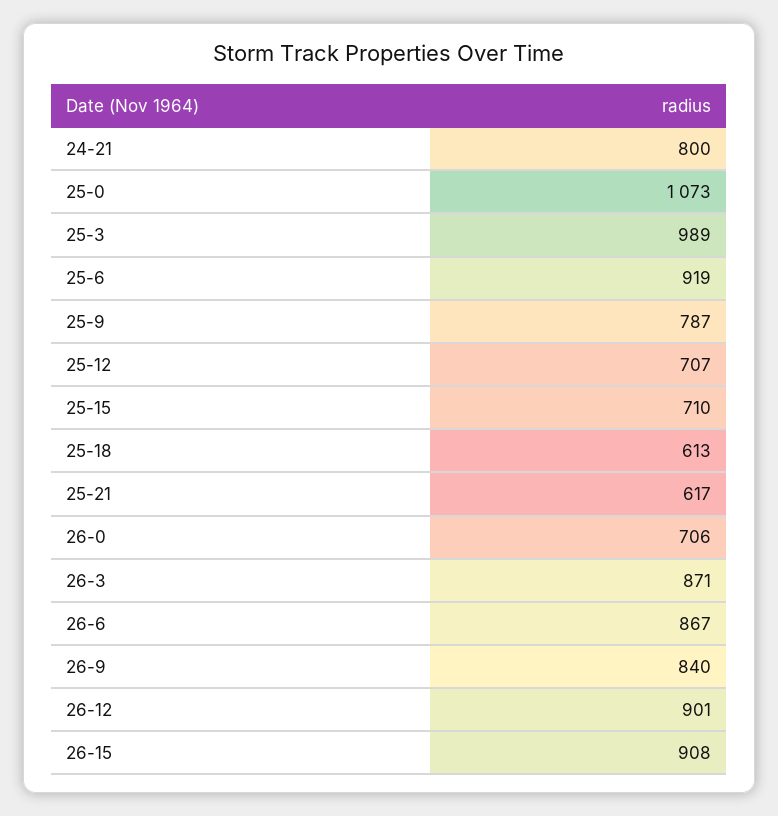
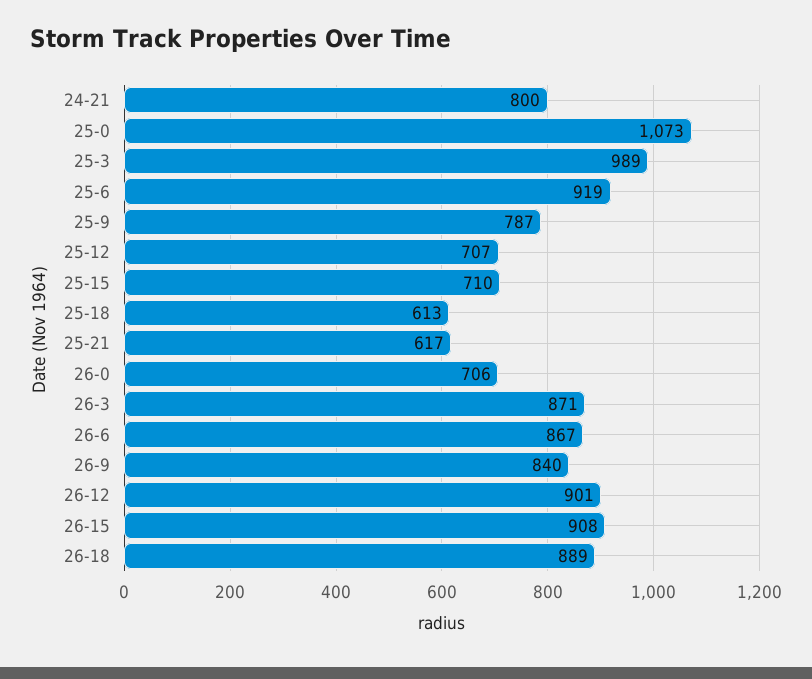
26-18: none -> 889

